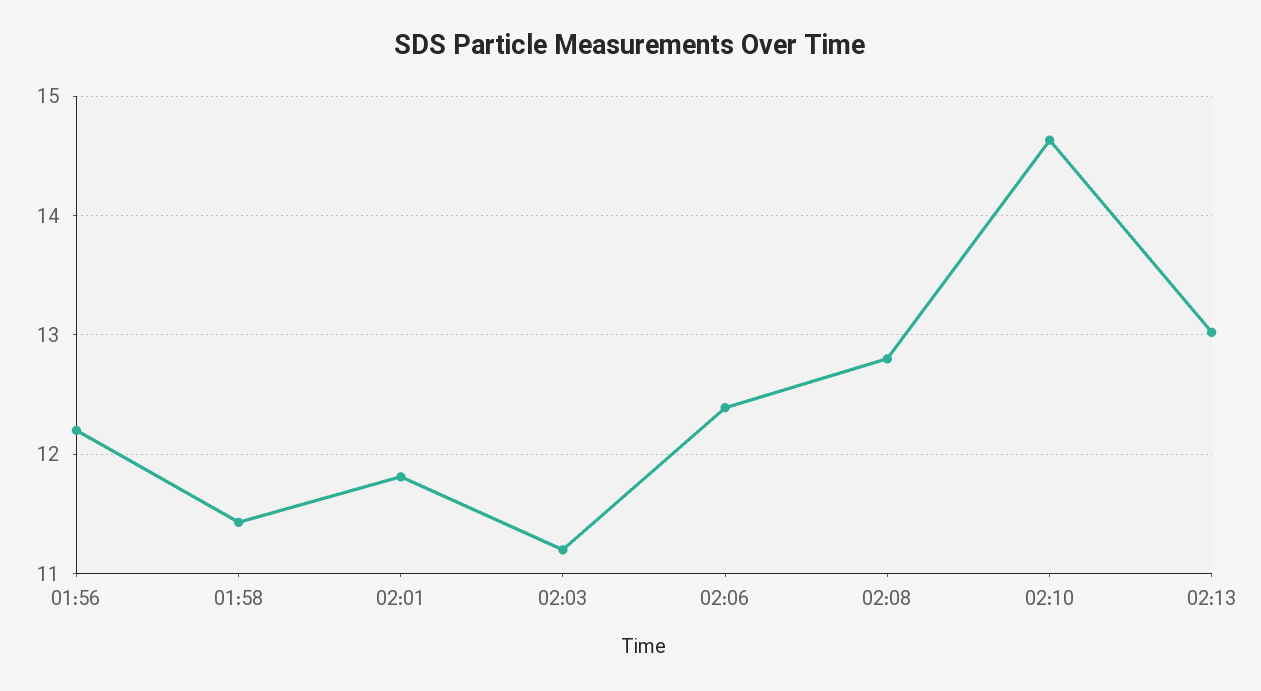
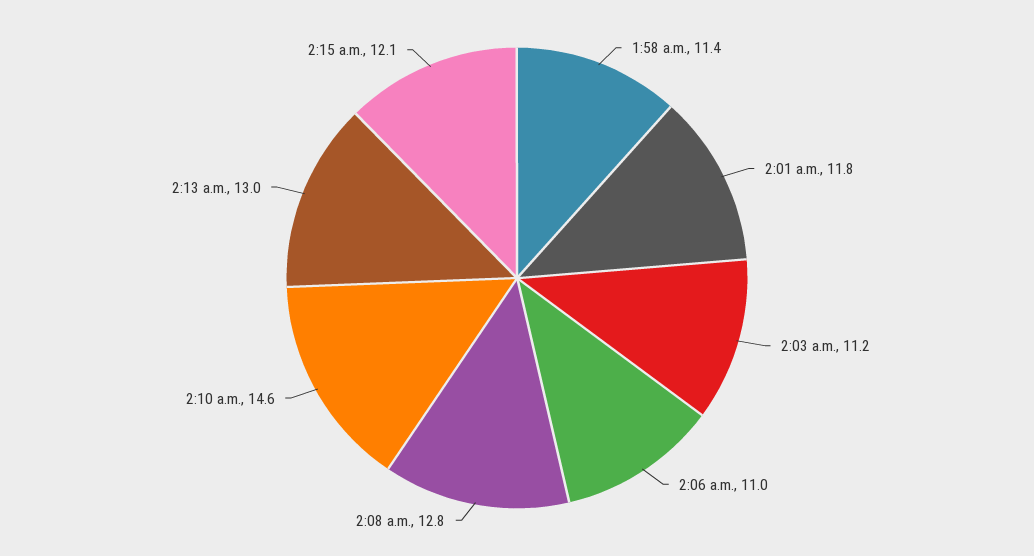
01:56: 12.2 -> none
02:06: 12.4 -> 11
2:15 a.m.: none -> 12.1

